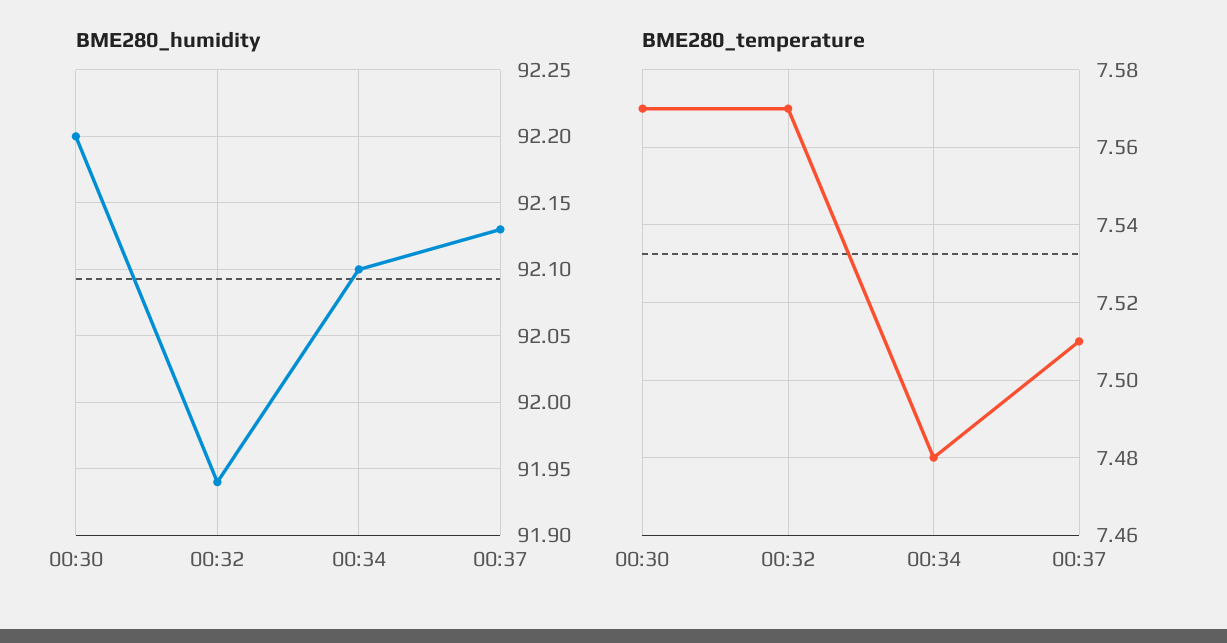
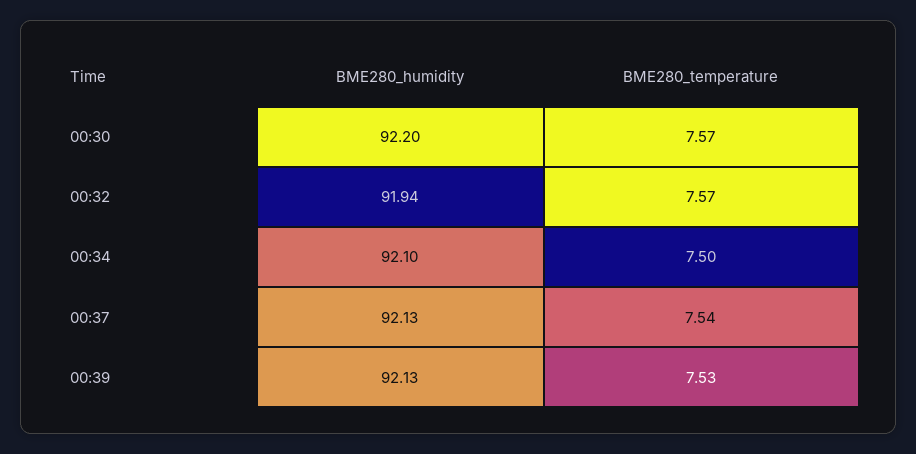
BME280_temperature, 00:34: 7.48 -> 7.5
BME280_temperature, 00:37: 7.51 -> 7.54
BME280_humidity, 00:39: none -> 92.13
BME280_temperature, 00:39: none -> 7.53

